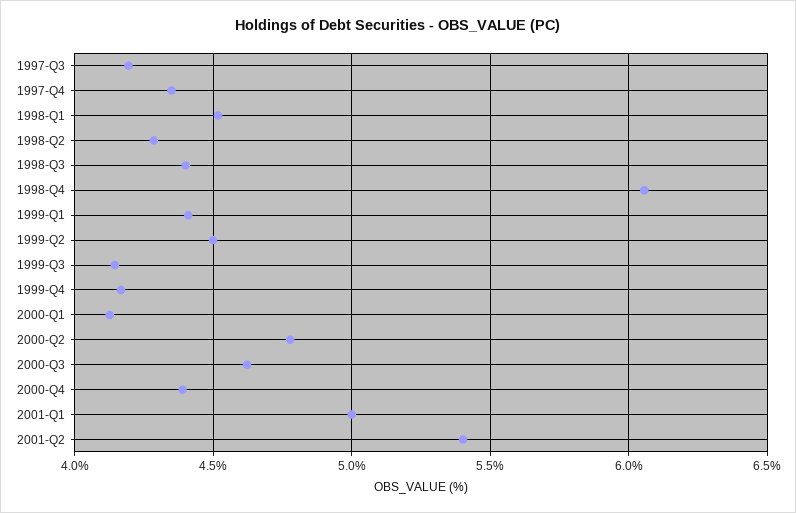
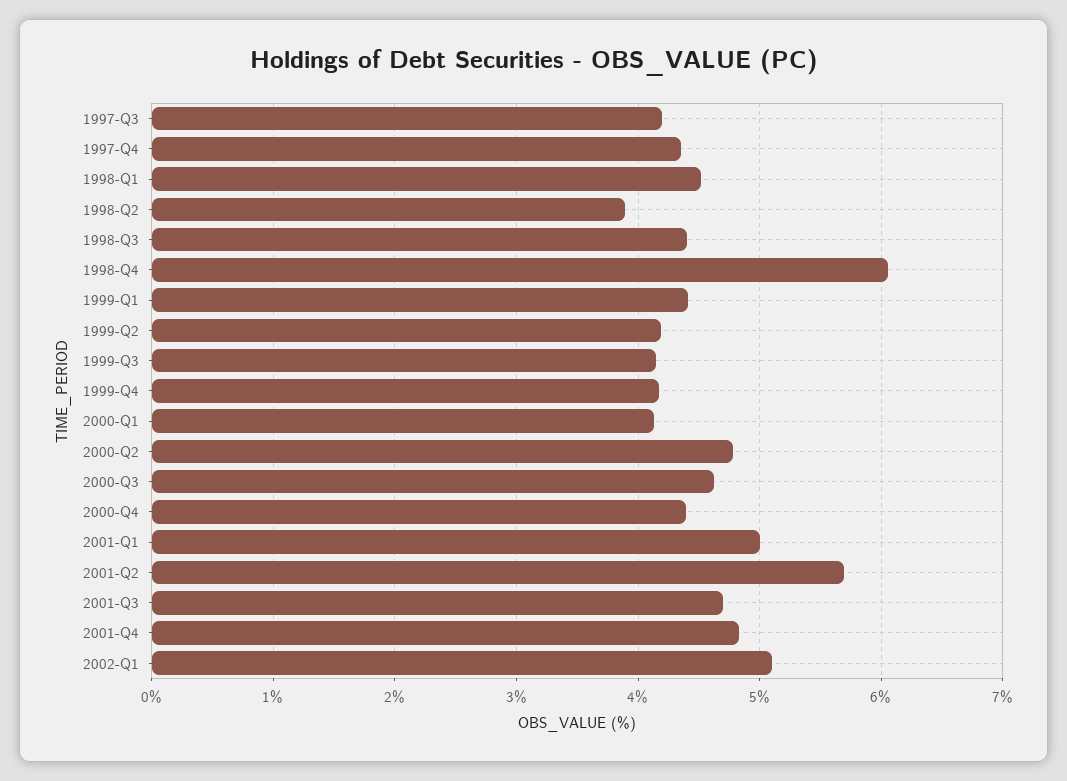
1998-Q2: 4.3 -> 3.9
1999-Q2: 4.5 -> 4.2
2001-Q2: 5.4 -> 5.7
2001-Q3: none -> 4.7
2001-Q4: none -> 4.8
2002-Q1: none -> 5.1

